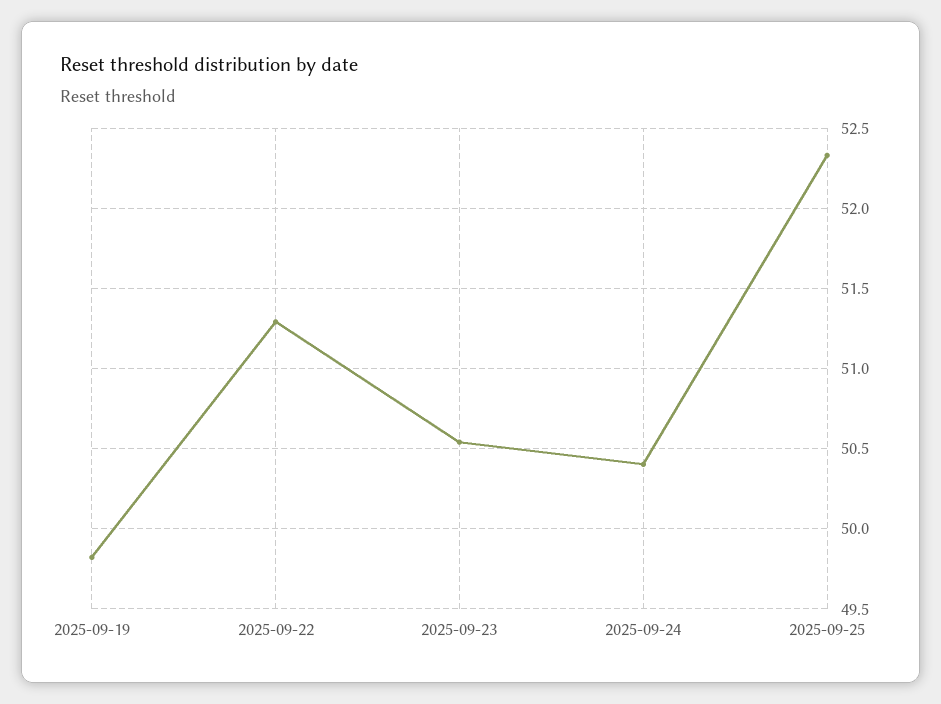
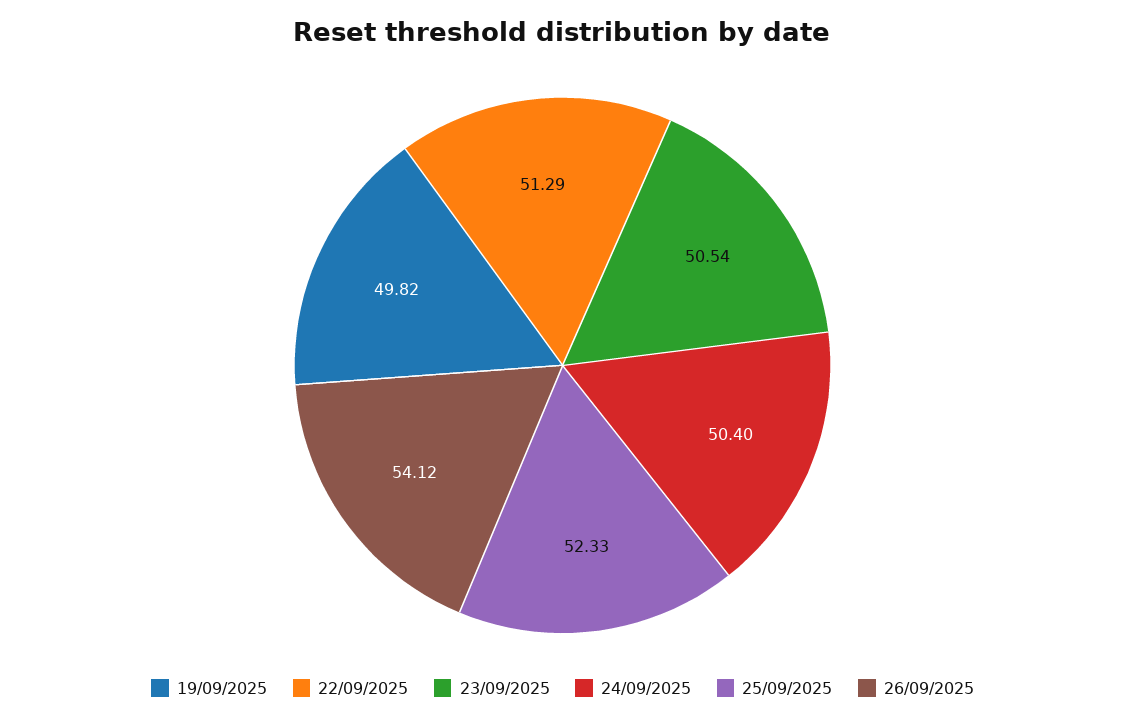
26/09/2025: none -> 54.12

